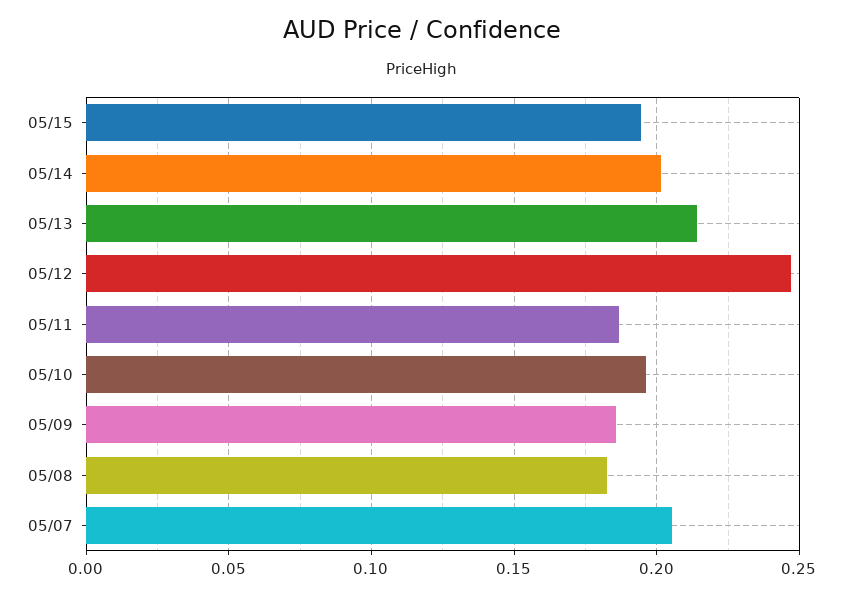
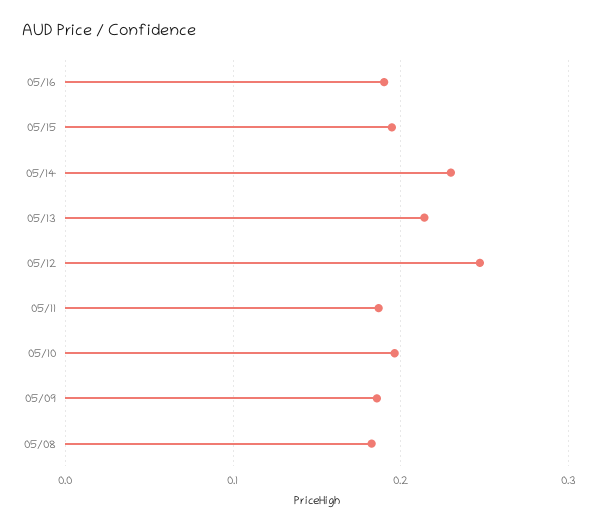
05/14: 0.2 -> 0.23
05/07: 0.205 -> none
05/16: none -> 0.19

